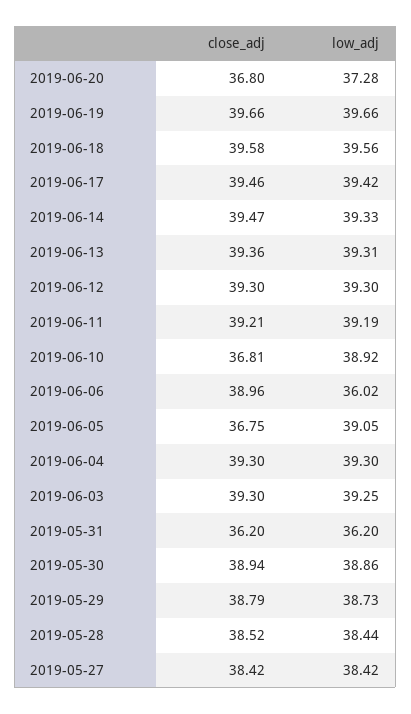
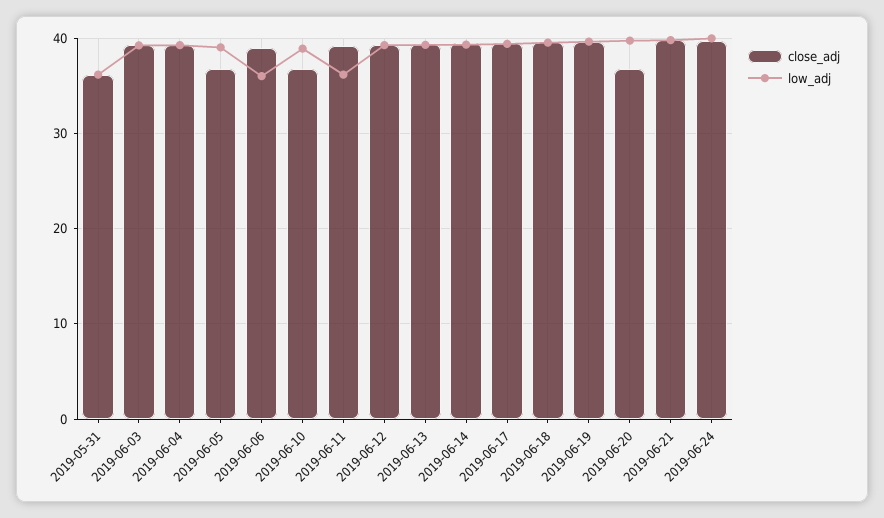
low_adj, 2019-06-20: 37.28 -> 40
low_adj, 2019-06-11: 39.19 -> 36
close_adj, 2019-05-30: 38.94 -> none
low_adj, 2019-05-30: 38.86 -> none
close_adj, 2019-05-29: 38.79 -> none
low_adj, 2019-05-29: 38.73 -> none
close_adj, 2019-05-28: 38.52 -> none
low_adj, 2019-05-28: 38.44 -> none
close_adj, 2019-05-27: 38.42 -> none
low_adj, 2019-05-27: 38.42 -> none
close_adj, 2019-06-21: none -> 40
low_adj, 2019-06-21: none -> 40
close_adj, 2019-06-24: none -> 40
low_adj, 2019-06-24: none -> 40

